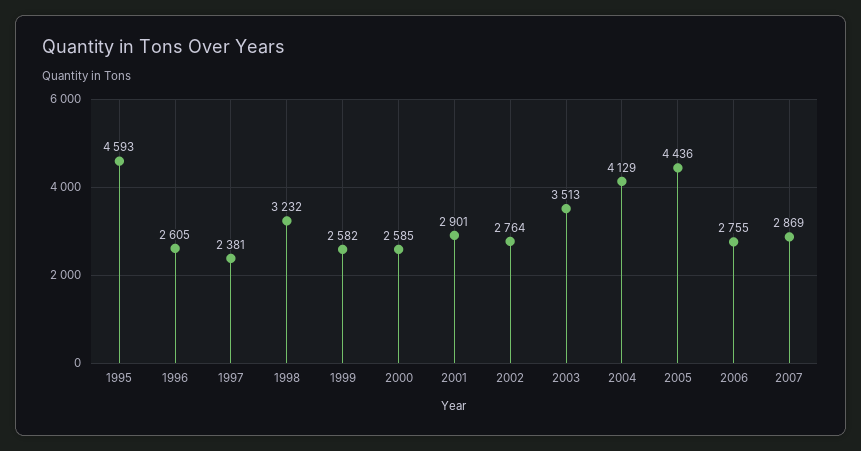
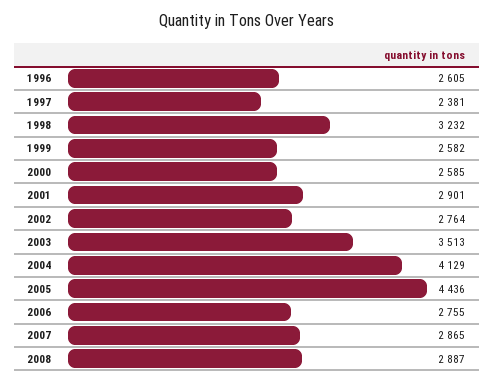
1995: 4593 -> none
2007: 2869 -> 2865
2008: none -> 2887

